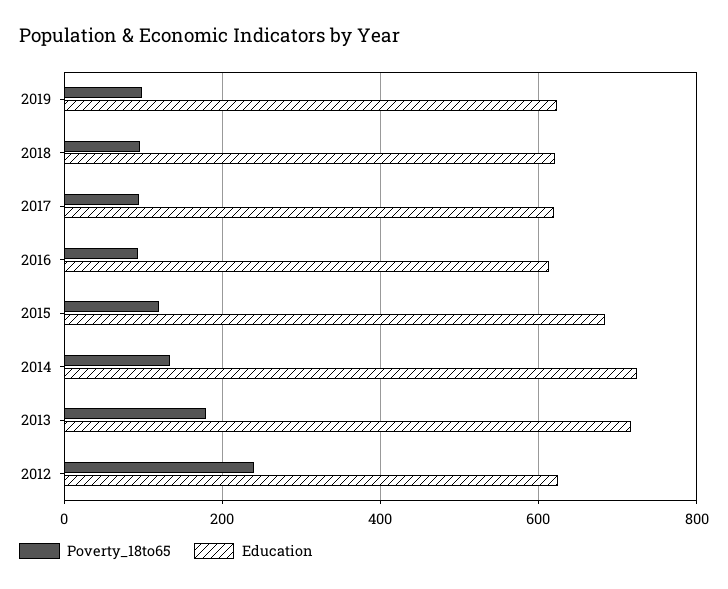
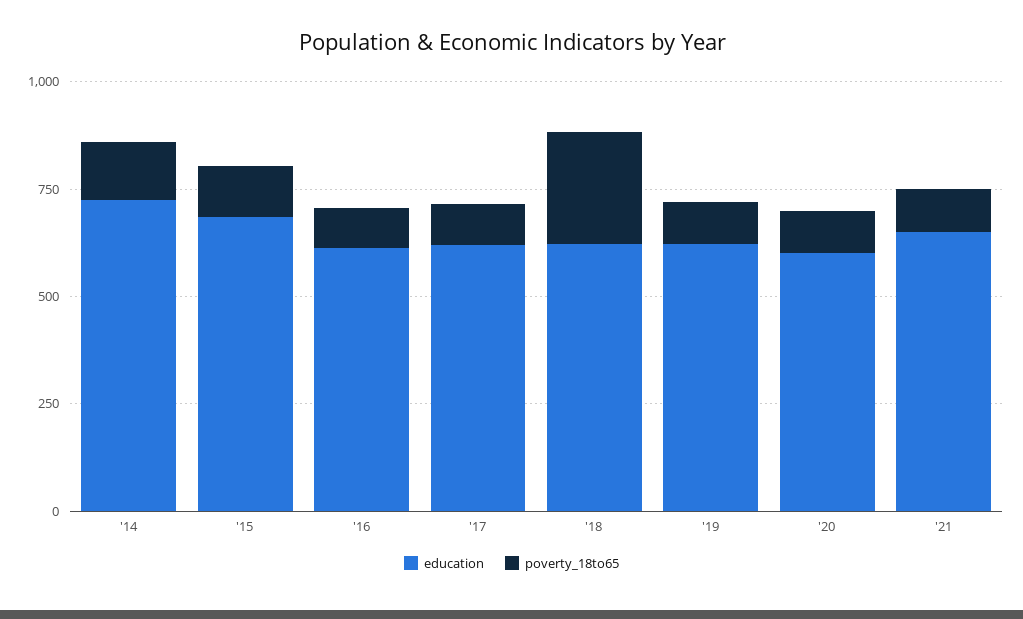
Poverty_18to65, 2018: 100 -> 250
Poverty_18to65, 2013: 180 -> none
Education, 2013: 720 -> none
Poverty_18to65, 2012: 240 -> none
Education, 2012: 620 -> none
Education, '20: none -> 600
Poverty_18to65, '20: none -> 100
Education, '21: none -> 650
Poverty_18to65, '21: none -> 100

